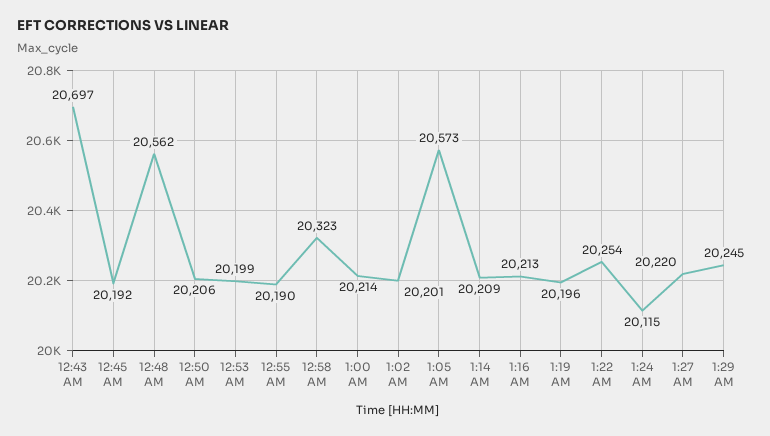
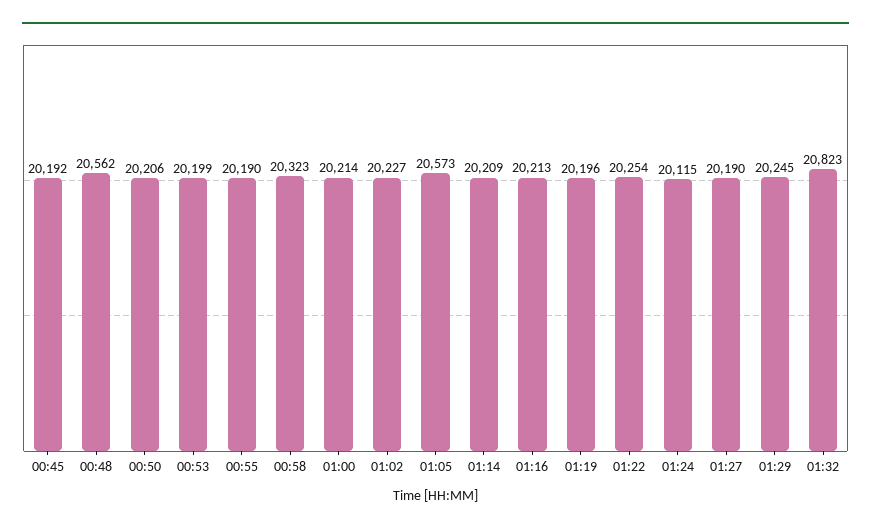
12:43 AM: 20697 -> none
1:02 AM: 20201 -> 20227
1:27 AM: 20220 -> 20190
01:32: none -> 20823

